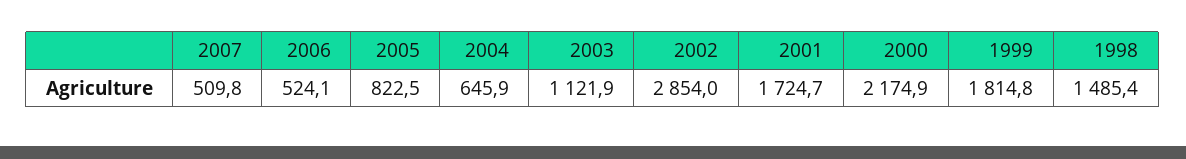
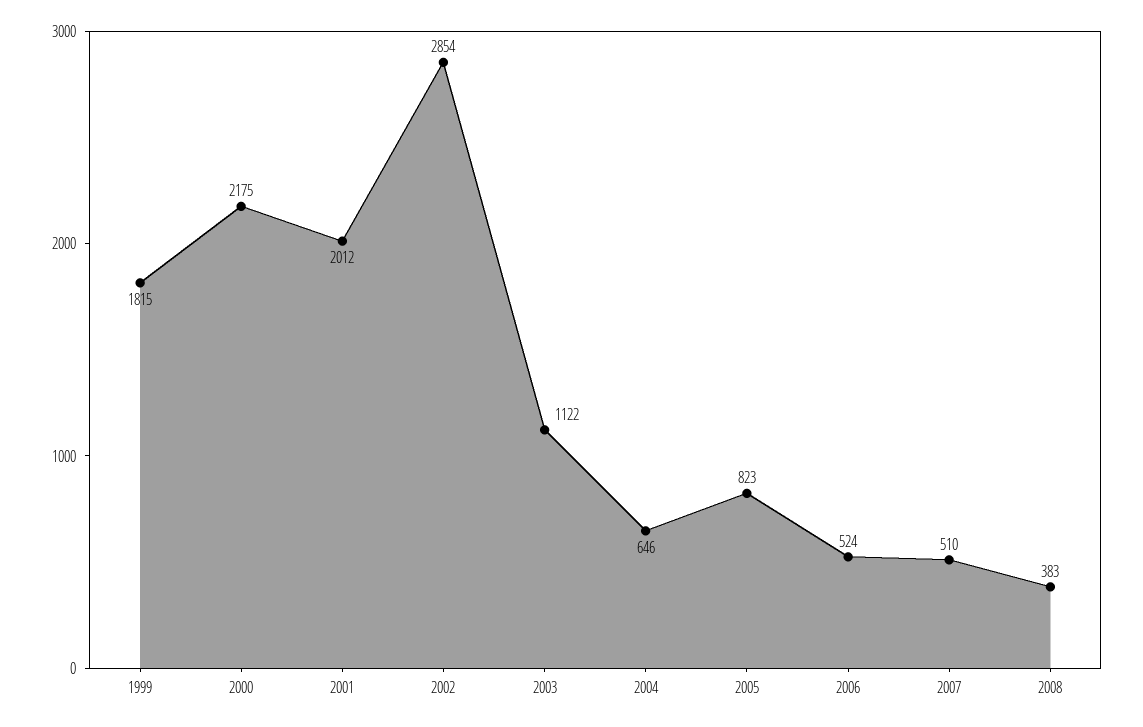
2001: 1724.7 -> 2012
1998: 1485.4 -> none
2008: none -> 383

